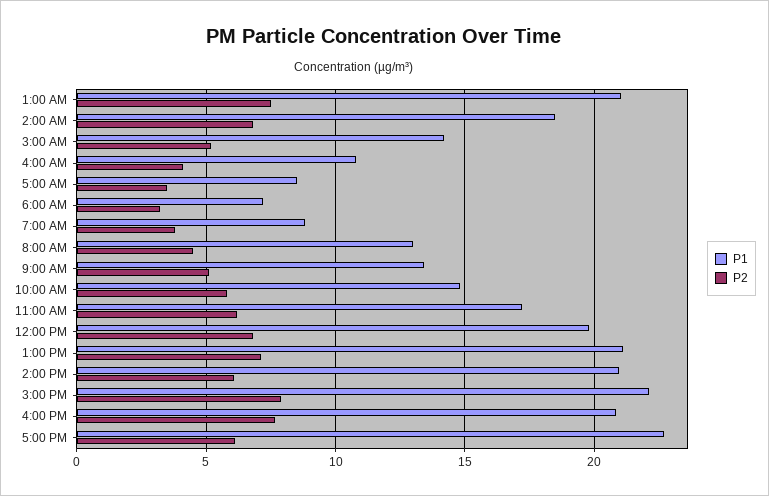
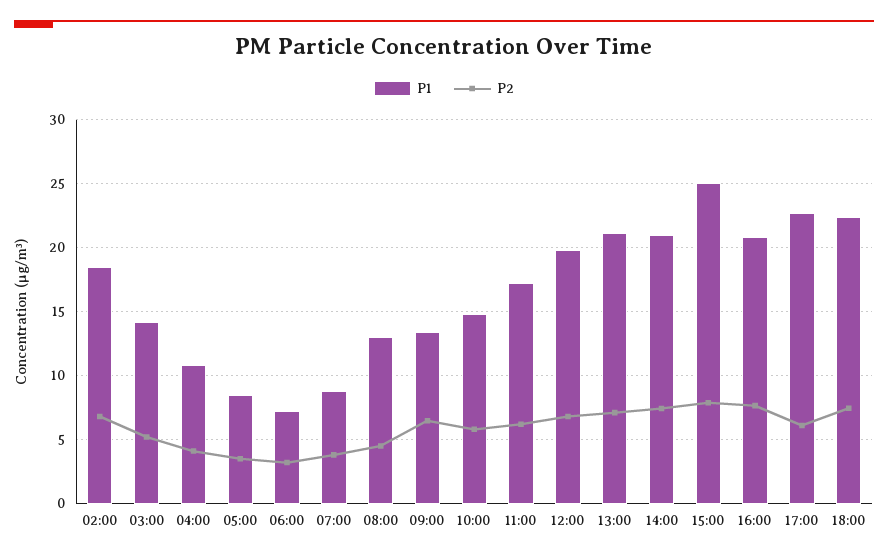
P1, 1:00 AM: 21 -> none
P2, 1:00 AM: 7.5 -> none
P2, 9:00 AM: 5 -> 6.5
P2, 2:00 PM: 6 -> 7.5
P1, 3:00 PM: 22 -> 25
P1, 18:00: none -> 22.5
P2, 18:00: none -> 7.5

